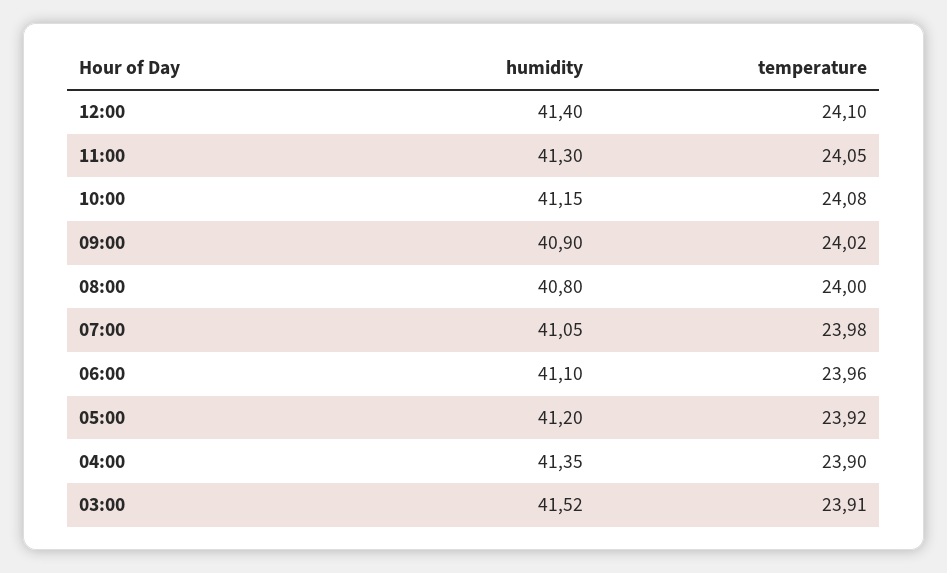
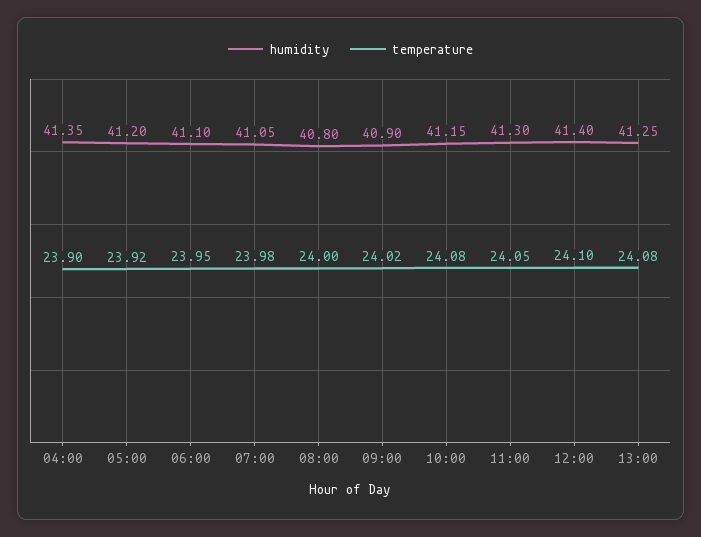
temperature, 06:00: 23.96 -> 23.95
humidity, 03:00: 41.52 -> none
temperature, 03:00: 23.91 -> none
humidity, 13:00: none -> 41.25
temperature, 13:00: none -> 24.08

